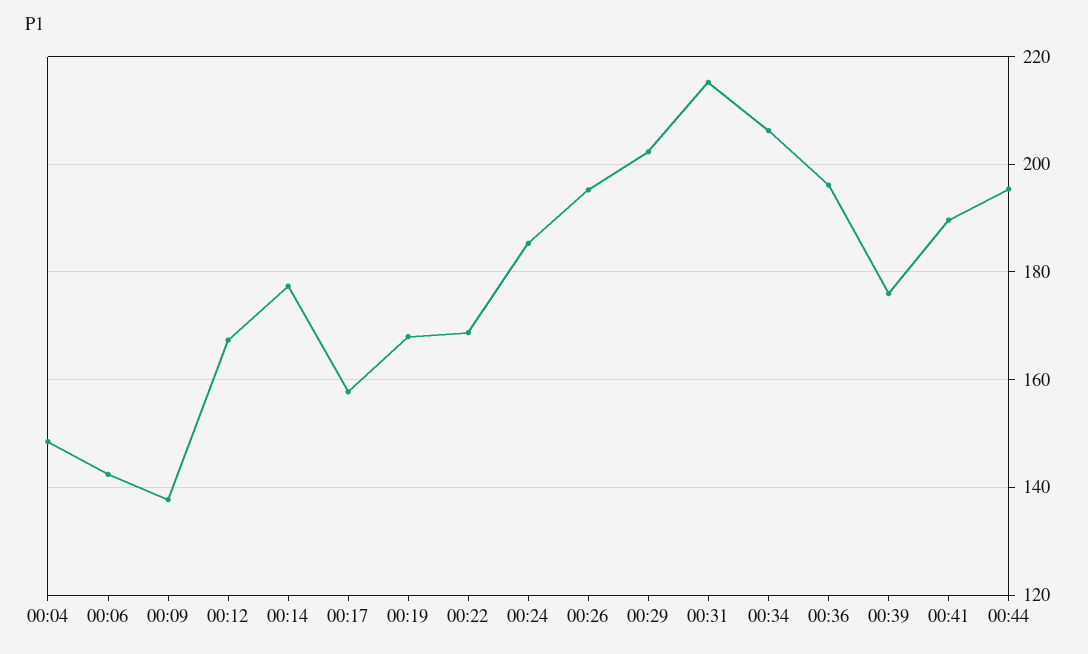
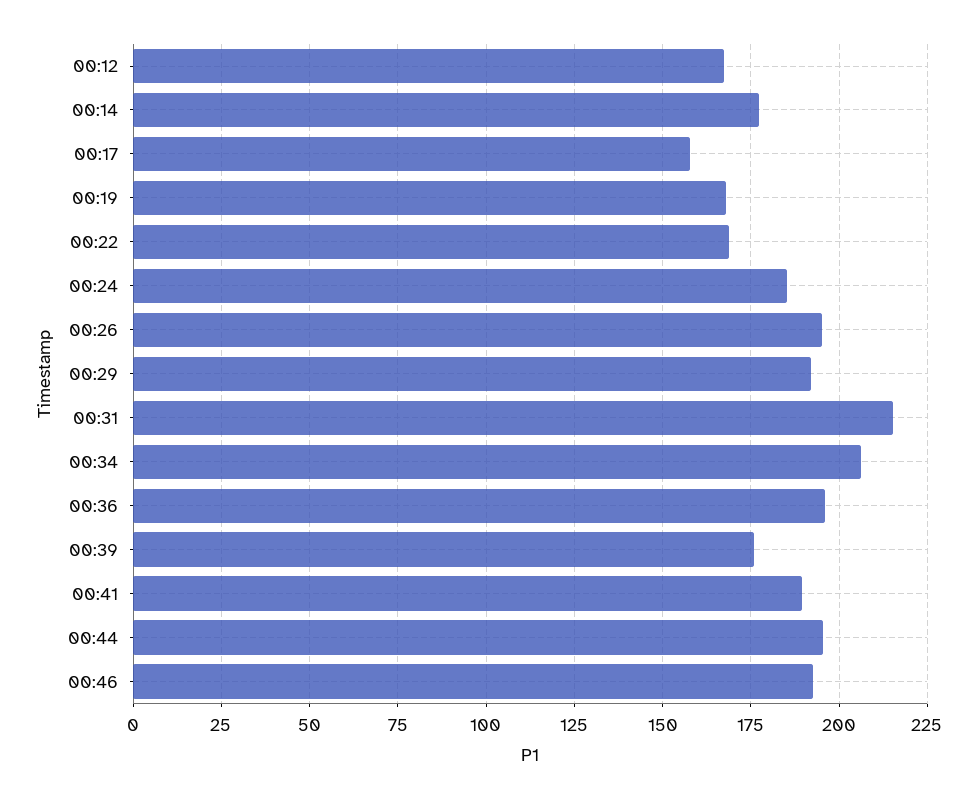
00:04: 148 -> none
00:06: 142 -> none
00:09: 138 -> none
00:29: 202 -> 192.5
00:46: none -> 192.5

